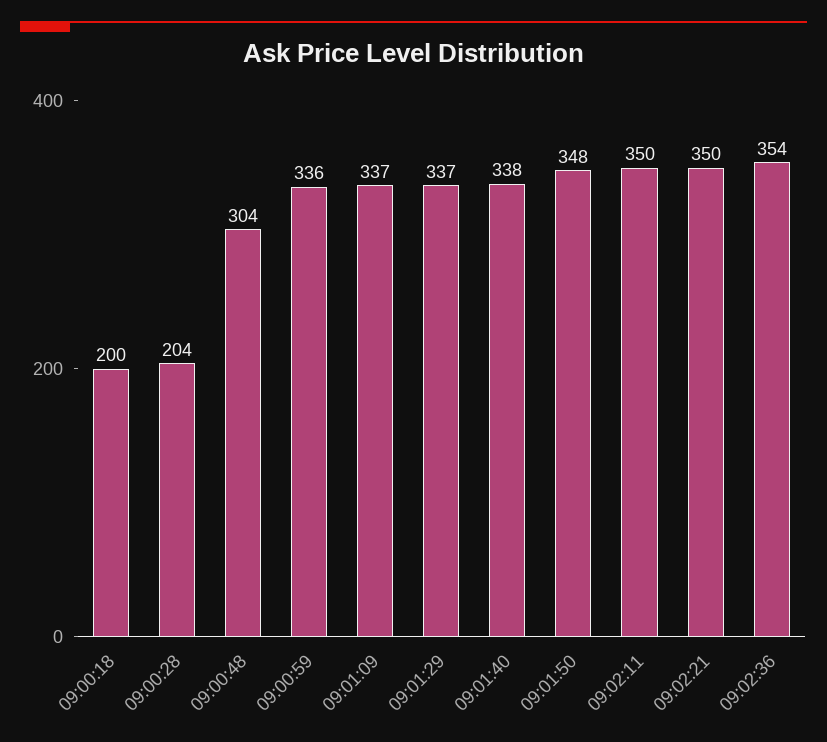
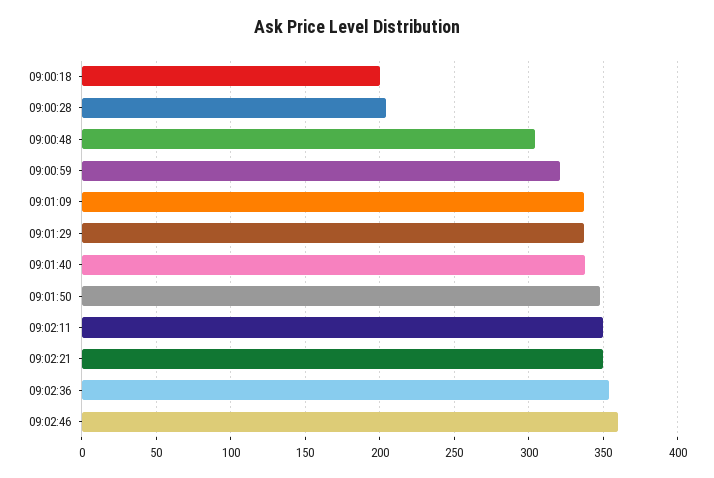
09:00:59: 336 -> 320
09:02:46: none -> 360

